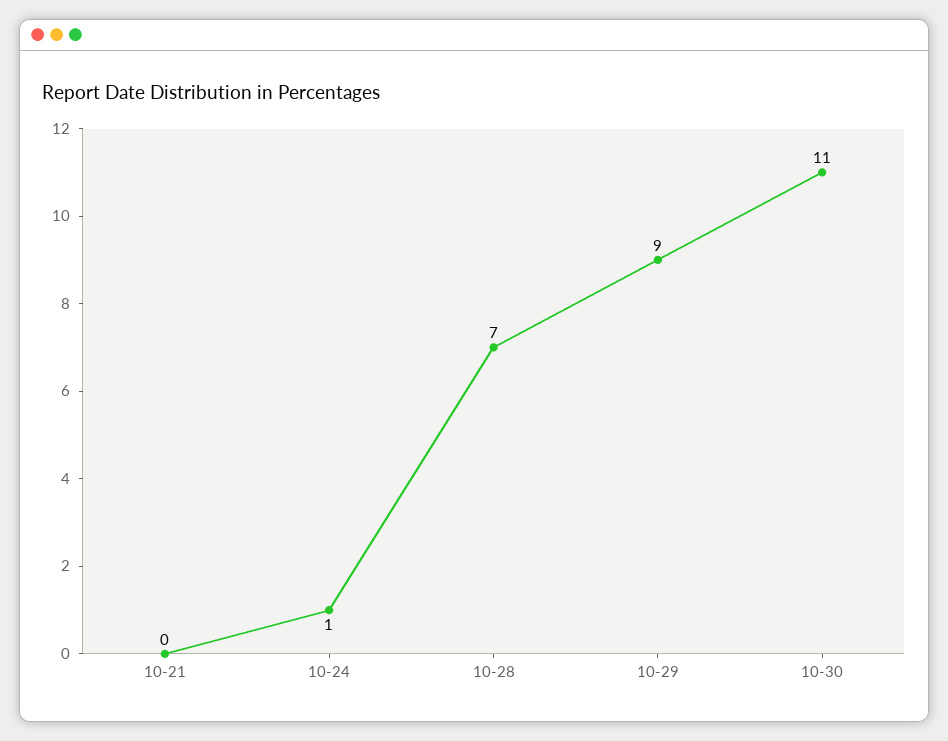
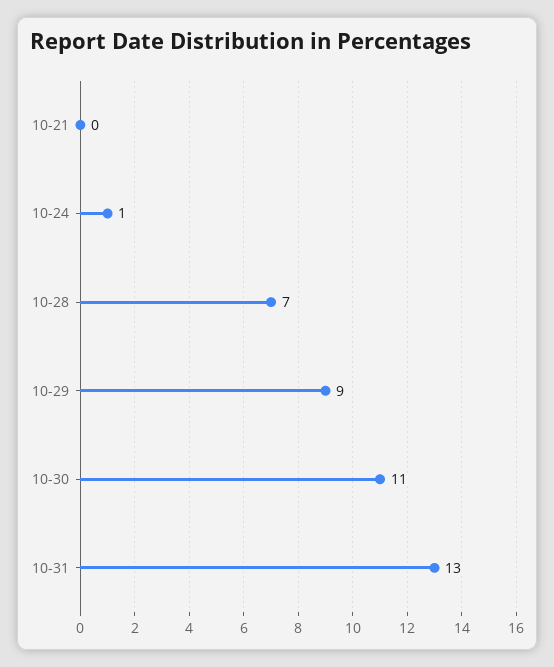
10-31: none -> 13

